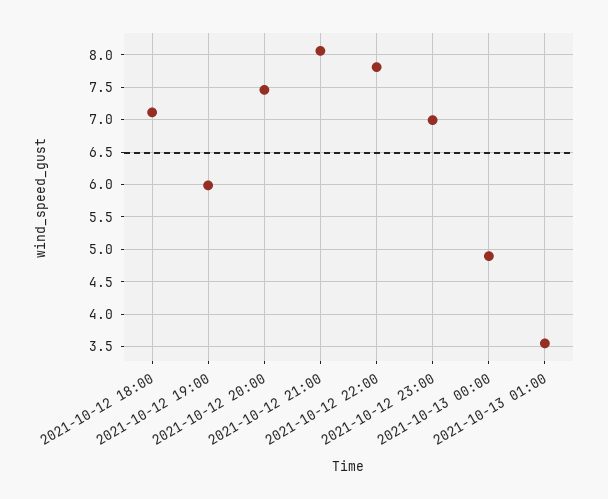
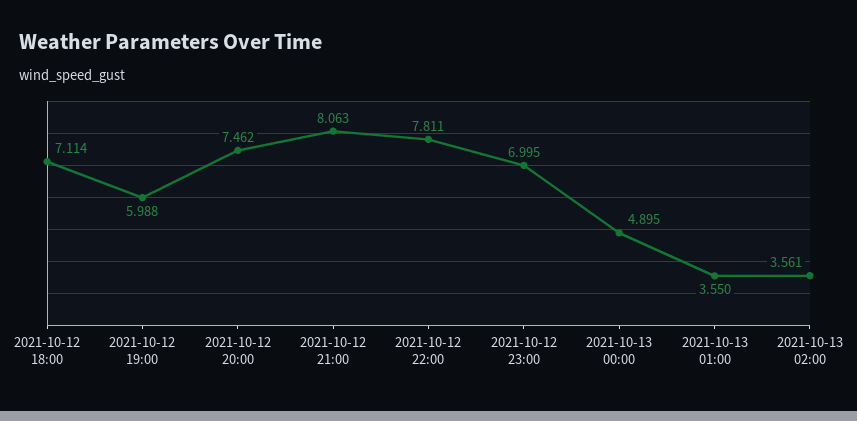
2021-10-13 02:00: none -> 3.561

